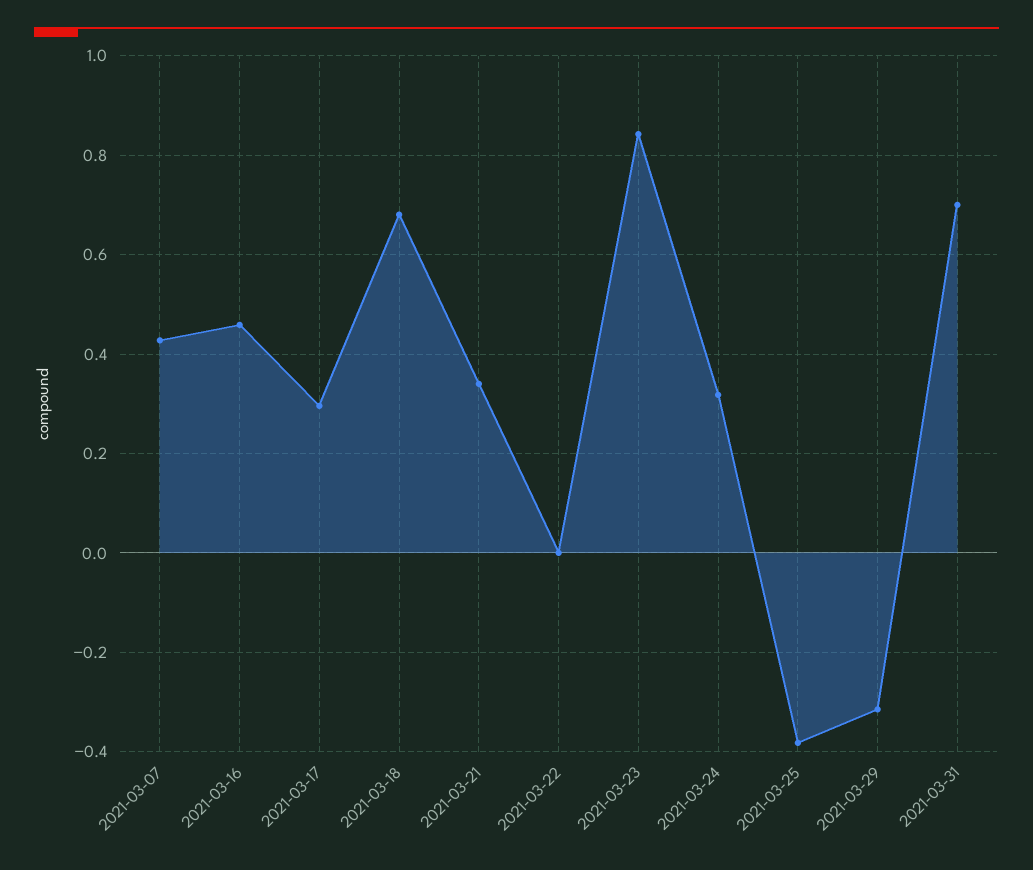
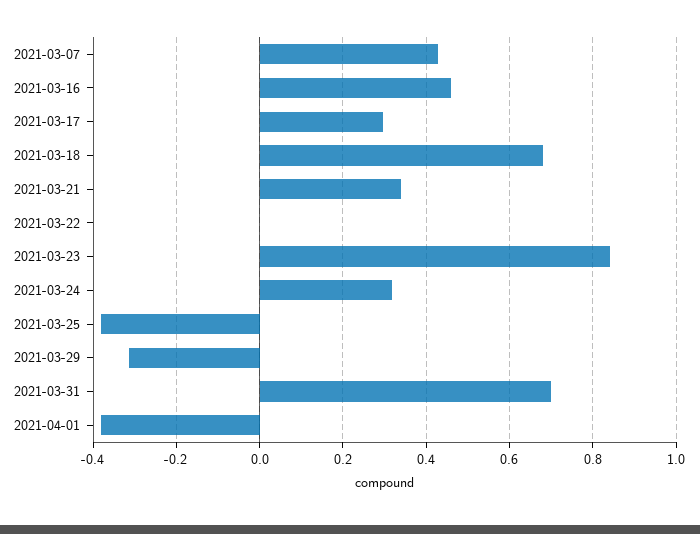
2021-04-01: none -> -0.38

